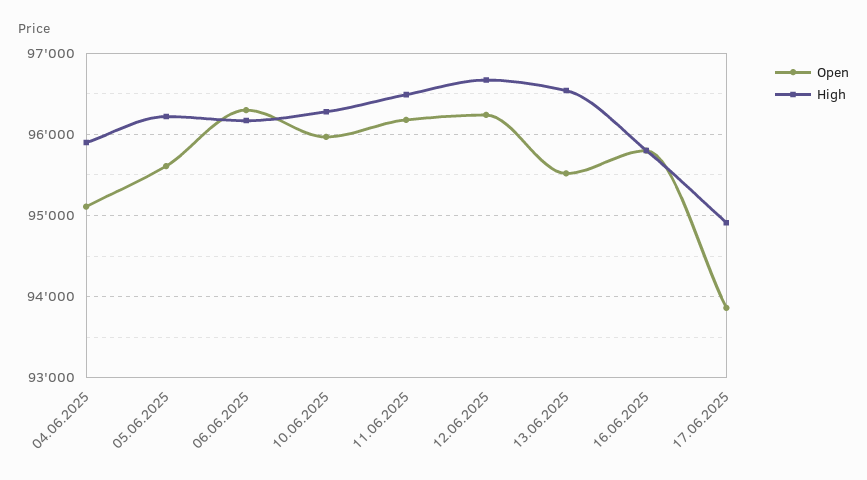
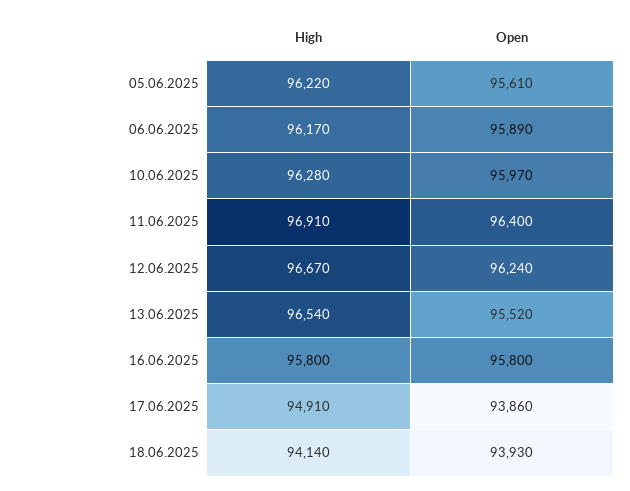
Open, 04.06.2025: 95100 -> none
High, 04.06.2025: 95900 -> none
Open, 06.06.2025: 96300 -> 95890
Open, 11.06.2025: 96200 -> 96400
High, 11.06.2025: 96500 -> 96910
High, 18.06.2025: none -> 94140
Open, 18.06.2025: none -> 93930

